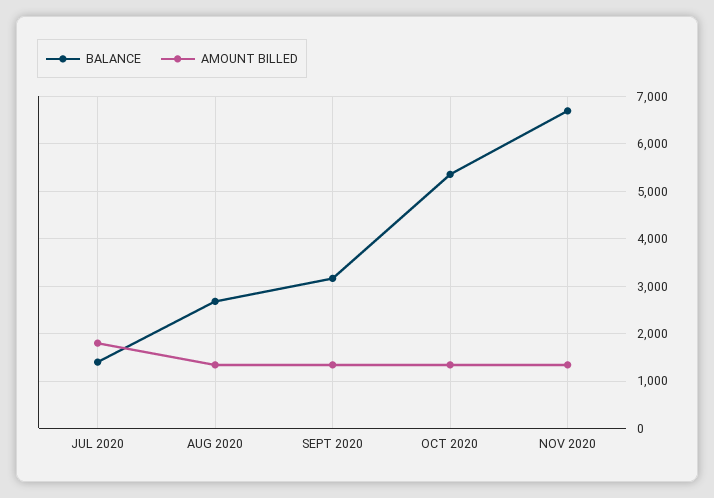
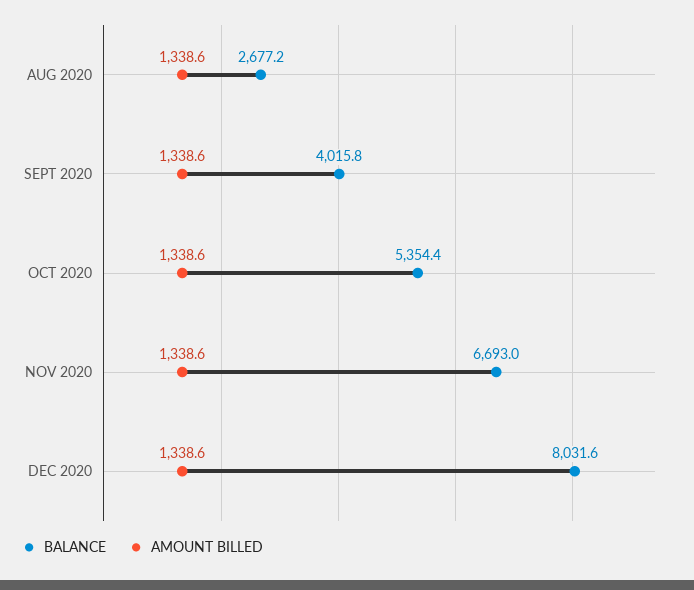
BALANCE, JUL 2020: 1400 -> none
AMOUNT BILLED, JUL 2020: 1800 -> none
BALANCE, SEPT 2020: 3200 -> 4015.8
BALANCE, DEC 2020: none -> 8031.6
AMOUNT BILLED, DEC 2020: none -> 1338.6

